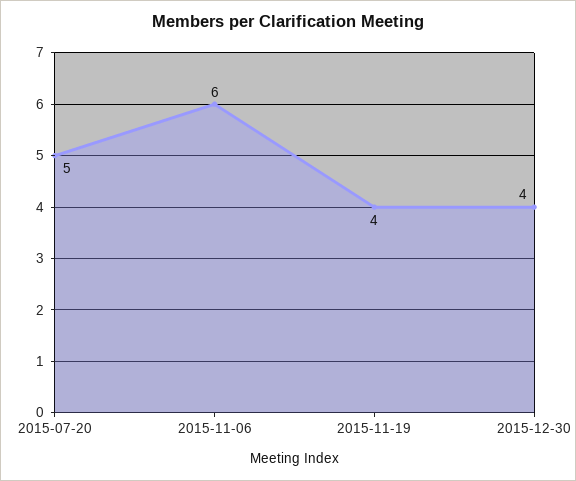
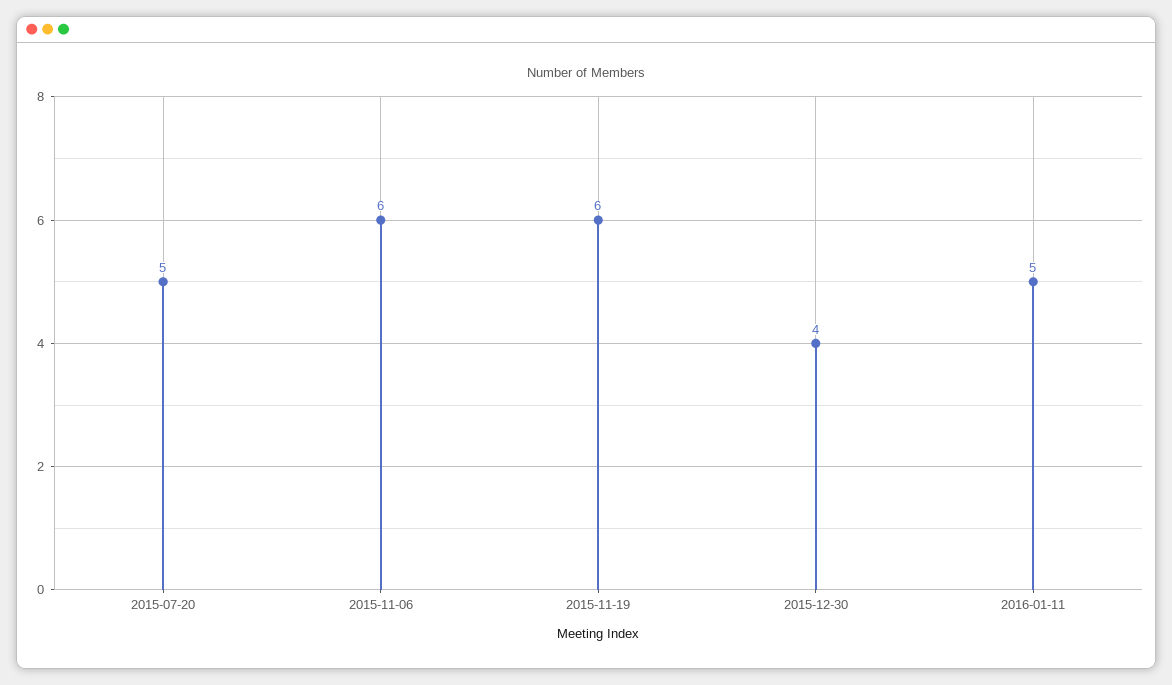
2015-11-19: 4 -> 6
2016-01-11: none -> 5

